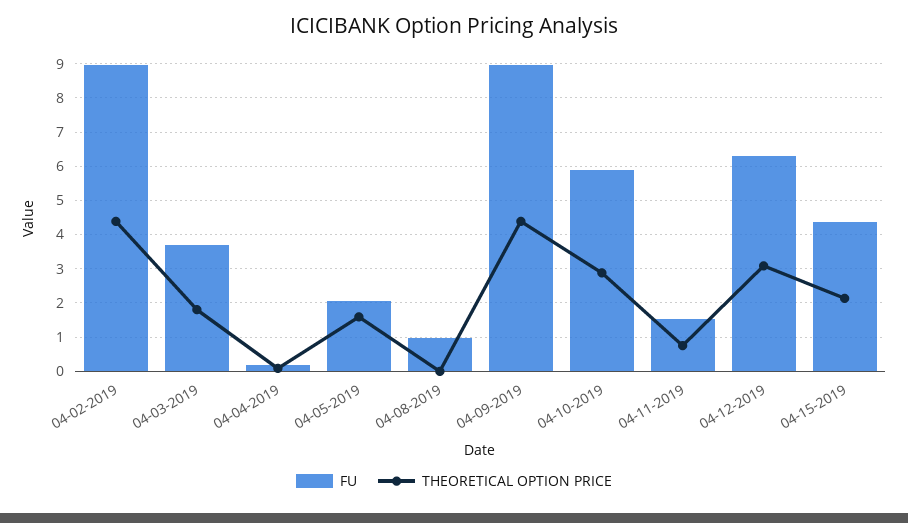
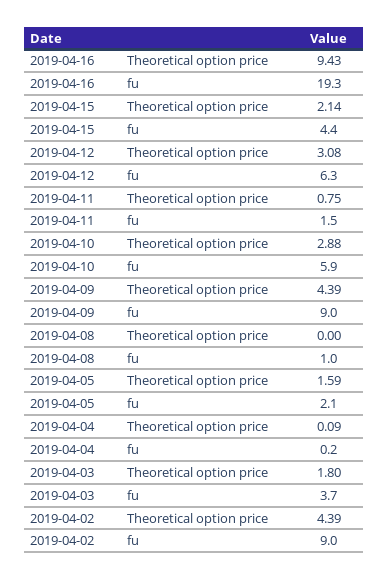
THEORETICAL OPTION PRICE, 2019-04-16: none -> 9.43
FU, 2019-04-16: none -> 19.3

